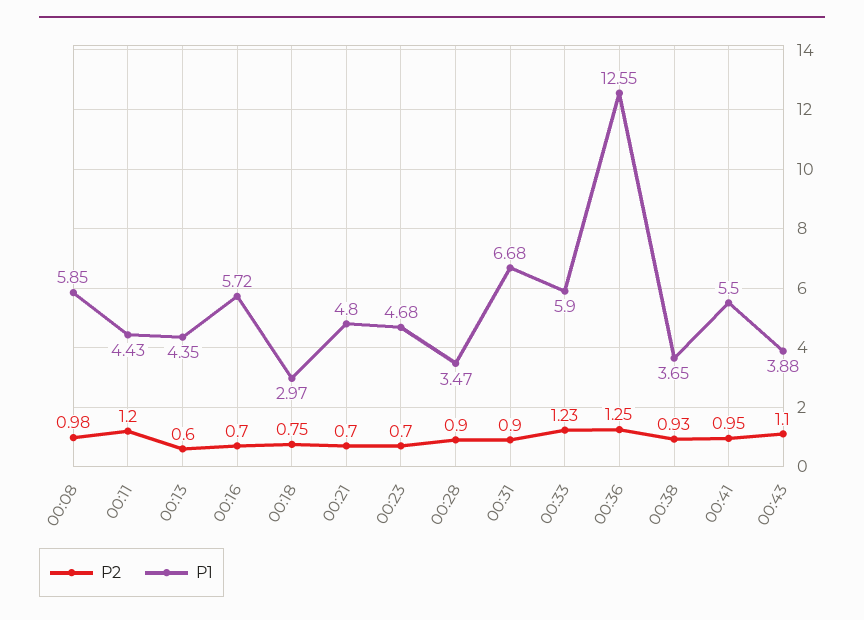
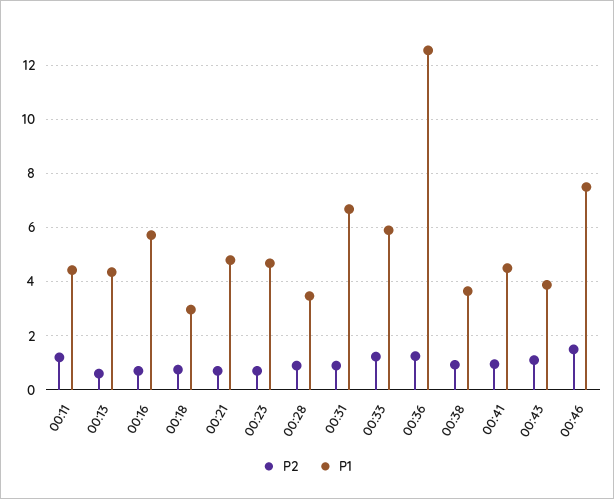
P2, 00:08: 0.98 -> none
P1, 00:08: 5.85 -> none
P1, 00:41: 5.5 -> 4.5
P2, 00:46: none -> 1.5
P1, 00:46: none -> 7.5

